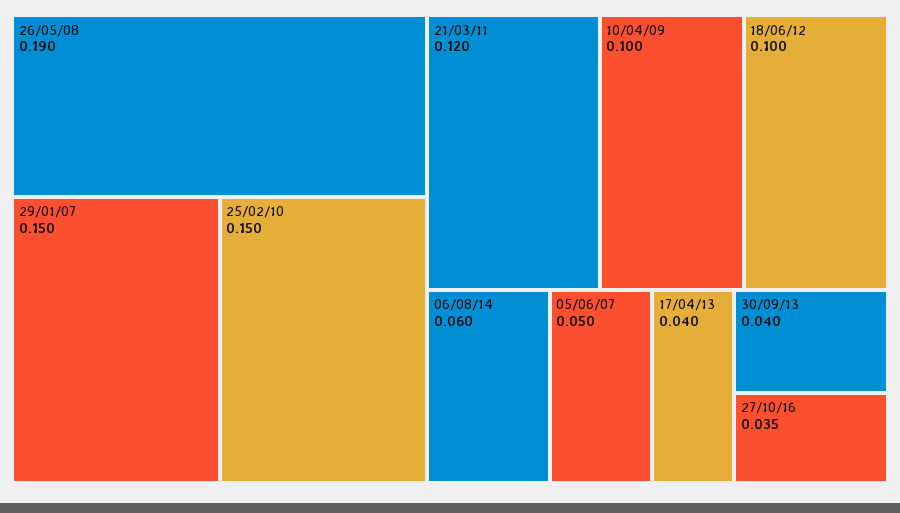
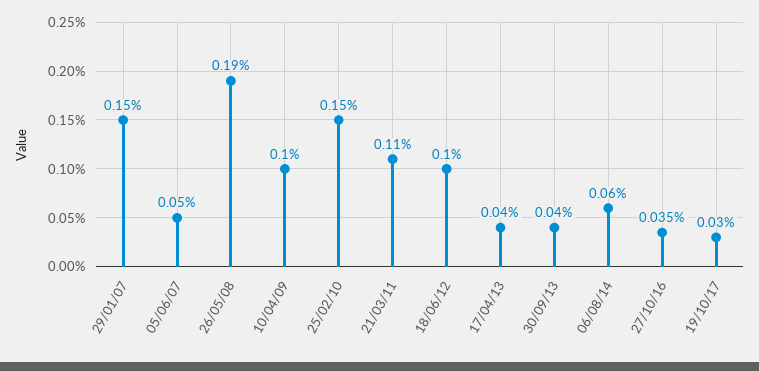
21/03/11: 0.12 -> 0.11
19/10/17: none -> 0.03

